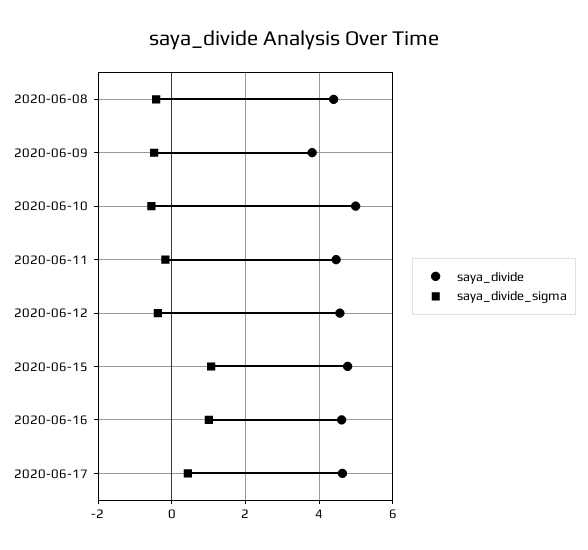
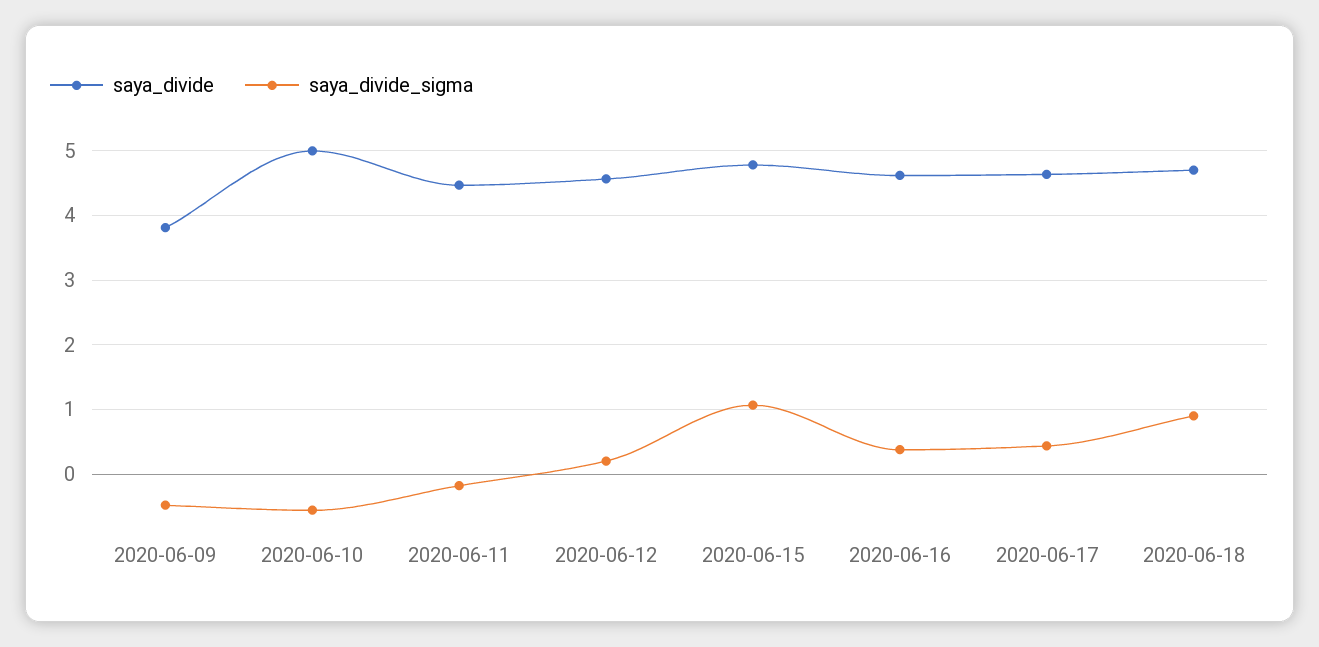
saya_divide, 2020-06-08: 4.4 -> none
saya_divide_sigma, 2020-06-08: -0.4 -> none
saya_divide_sigma, 2020-06-12: -0.4 -> 0.2
saya_divide_sigma, 2020-06-16: 1 -> 0.4
saya_divide, 2020-06-18: none -> 4.7
saya_divide_sigma, 2020-06-18: none -> 0.9

